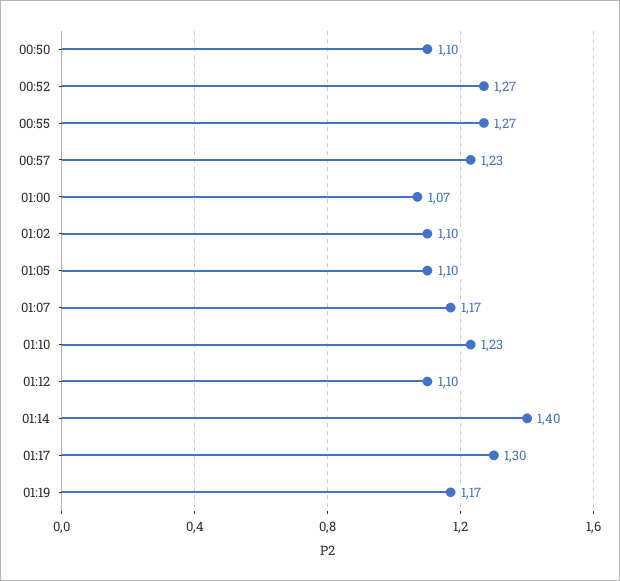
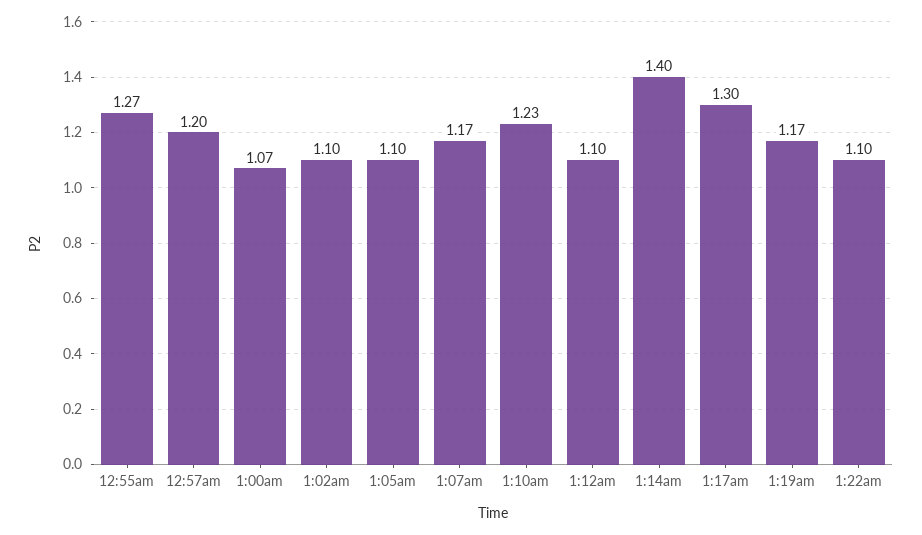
00:50: 1.1 -> none
00:52: 1.27 -> none
00:57: 1.23 -> 1.2
1:22am: none -> 1.1

